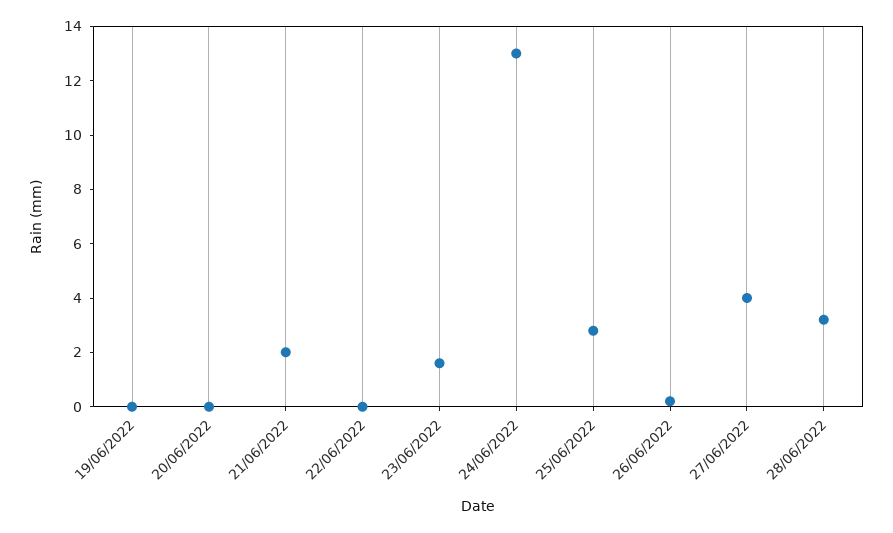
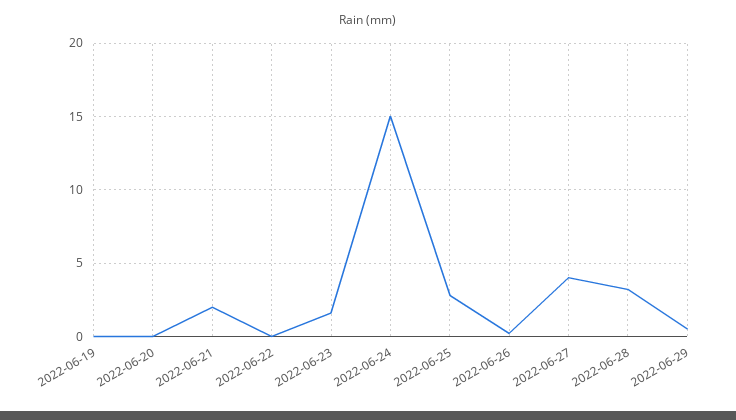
24/06/2022: 13 -> 15
2022-06-29: none -> 0.5

